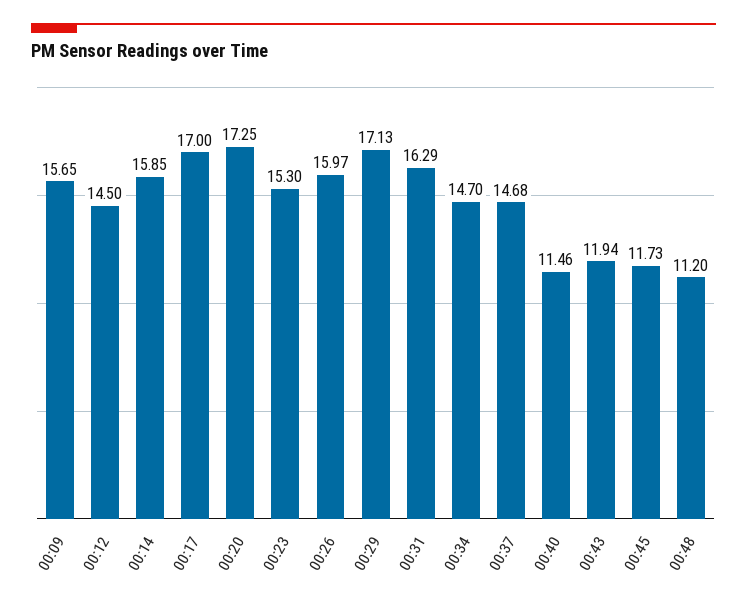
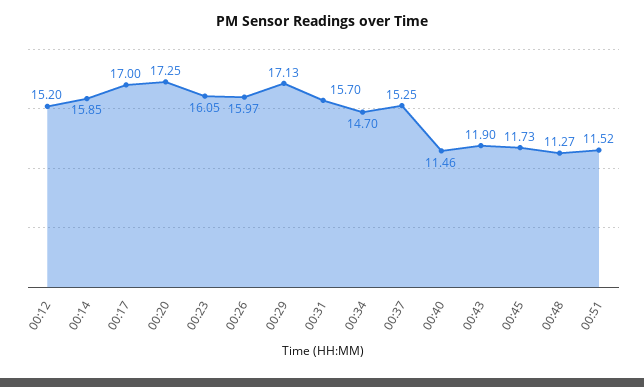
00:09: 15.65 -> none
00:12: 14.5 -> 15.2
00:23: 15.3 -> 16.05
00:31: 16.29 -> 15.7
00:37: 14.68 -> 15.25
00:43: 11.94 -> 11.9
00:48: 11.2 -> 11.27
00:51: none -> 11.52

